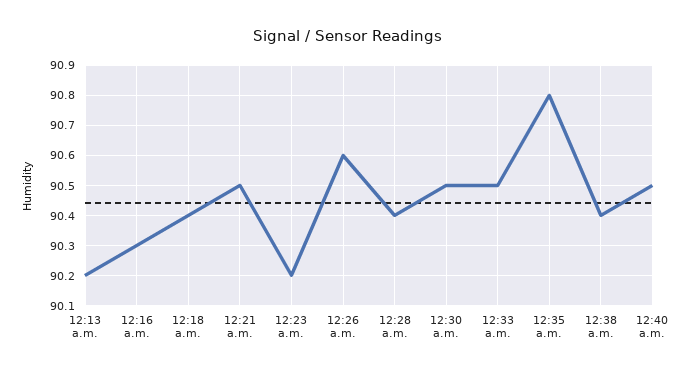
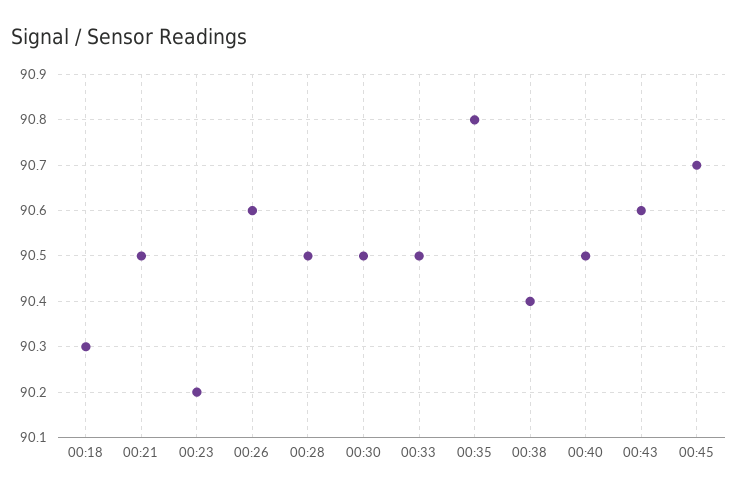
12:13 a.m.: 90.2 -> none
12:16 a.m.: 90.3 -> none
12:18 a.m.: 90.4 -> 90.3
12:28 a.m.: 90.4 -> 90.5
00:43: none -> 90.6
00:45: none -> 90.7

